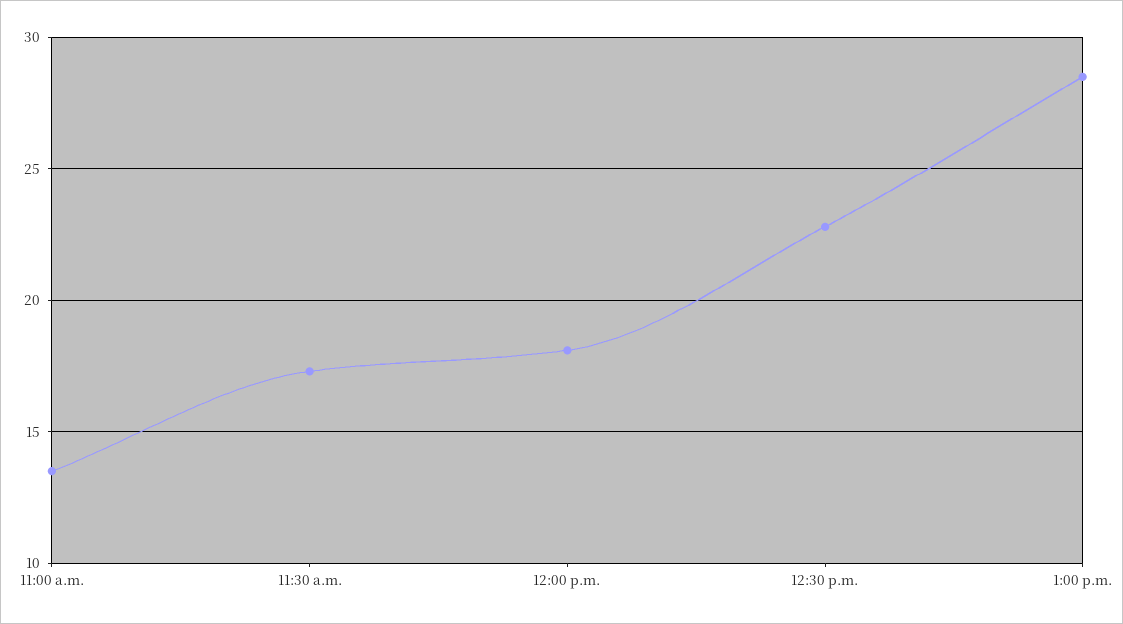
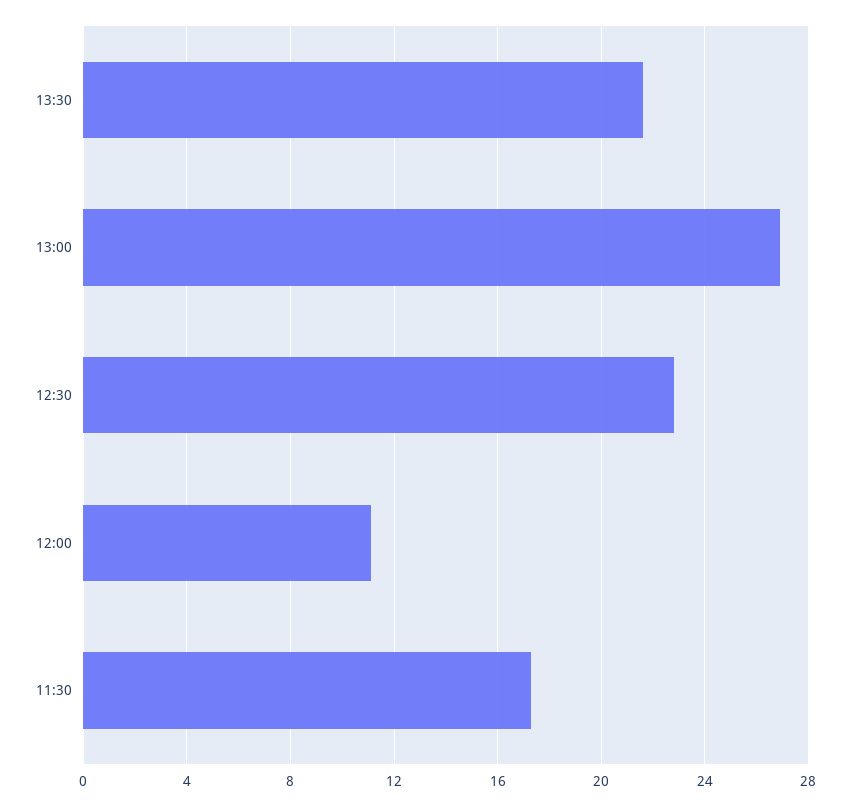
11:00 a.m.: 13.5 -> none
12:00 p.m.: 18 -> 11
1:00 p.m.: 28.5 -> 27
13:30: none -> 21.5

